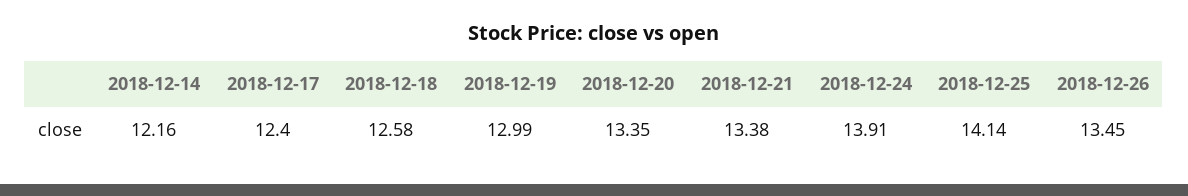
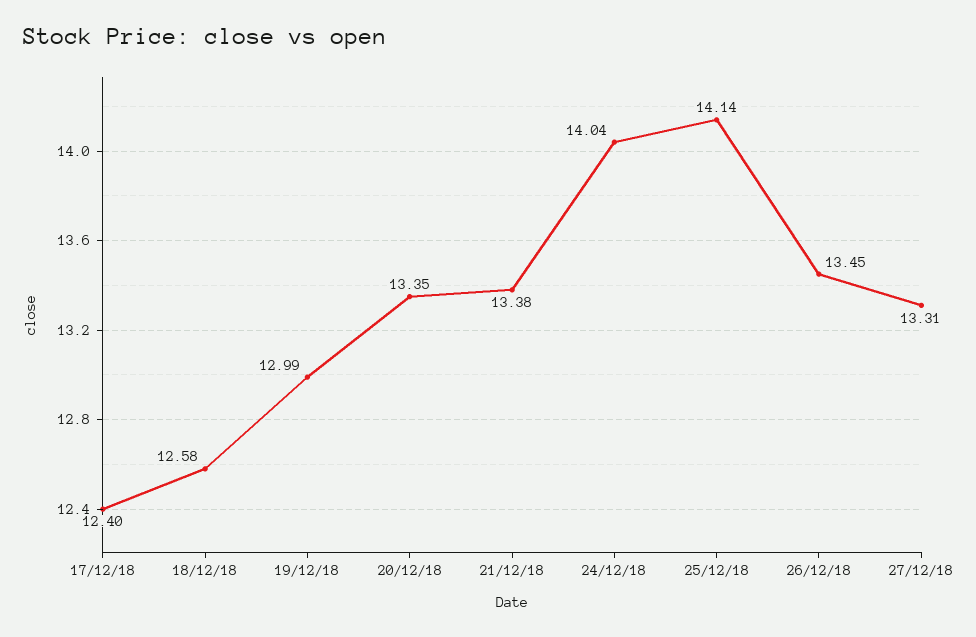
2018-12-14: 12.16 -> none
2018-12-24: 13.91 -> 14.04
27/12/18: none -> 13.31

